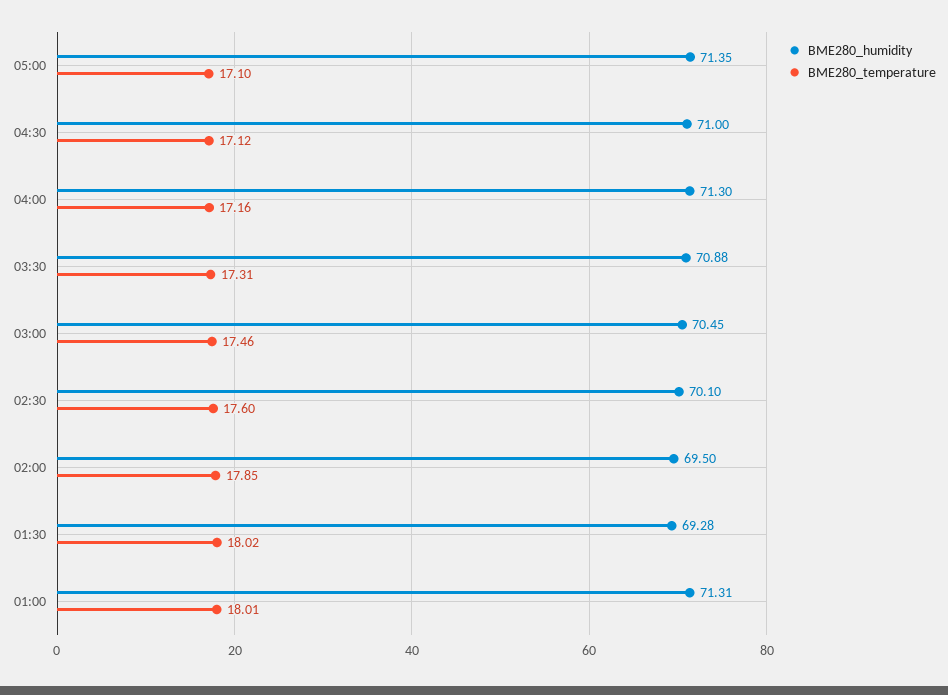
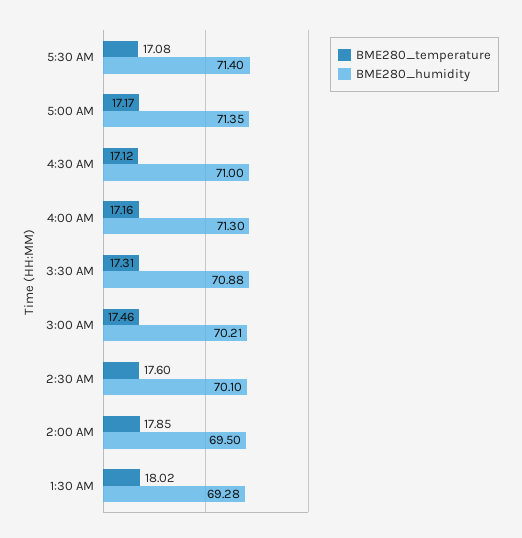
BME280_temperature, 05:00: 17.1 -> 17.17
BME280_humidity, 03:00: 70.45 -> 70.21
BME280_humidity, 01:00: 71.31 -> none
BME280_temperature, 01:00: 18.01 -> none
BME280_temperature, 5:30 AM: none -> 17.08
BME280_humidity, 5:30 AM: none -> 71.4

